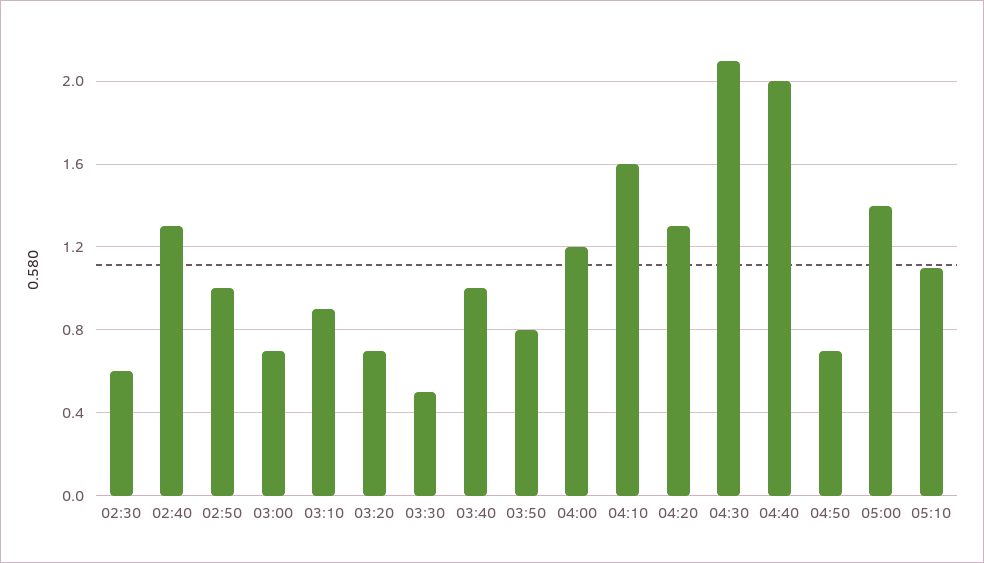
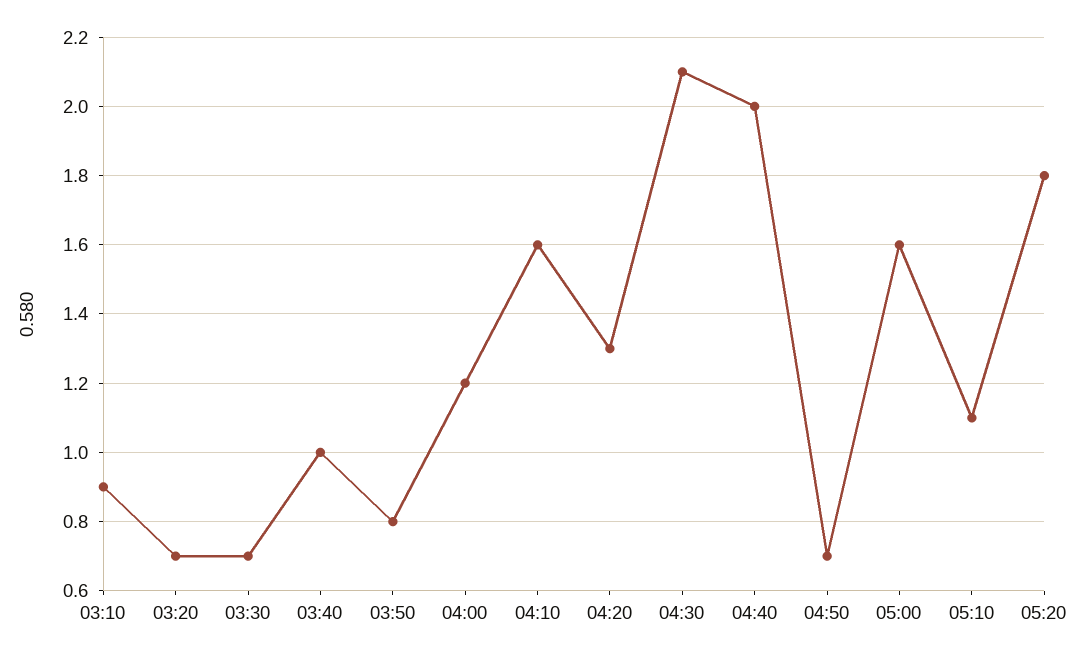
02:30: 0.6 -> none
02:40: 1.3 -> none
02:50: 1 -> none
03:00: 0.7 -> none
03:30: 0.5 -> 0.7
05:00: 1.4 -> 1.6
05:20: none -> 1.8

